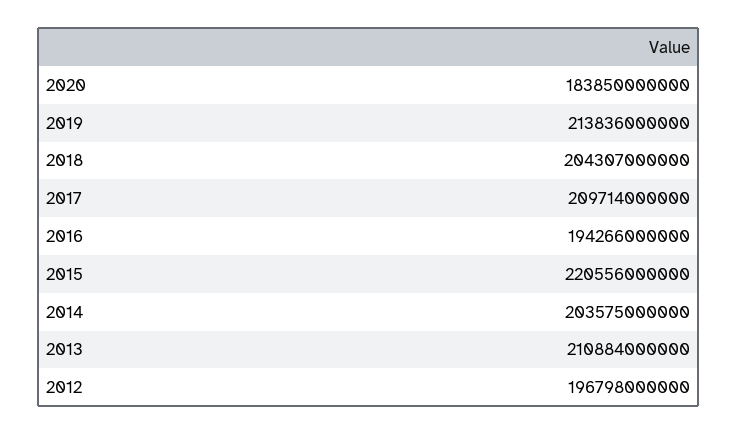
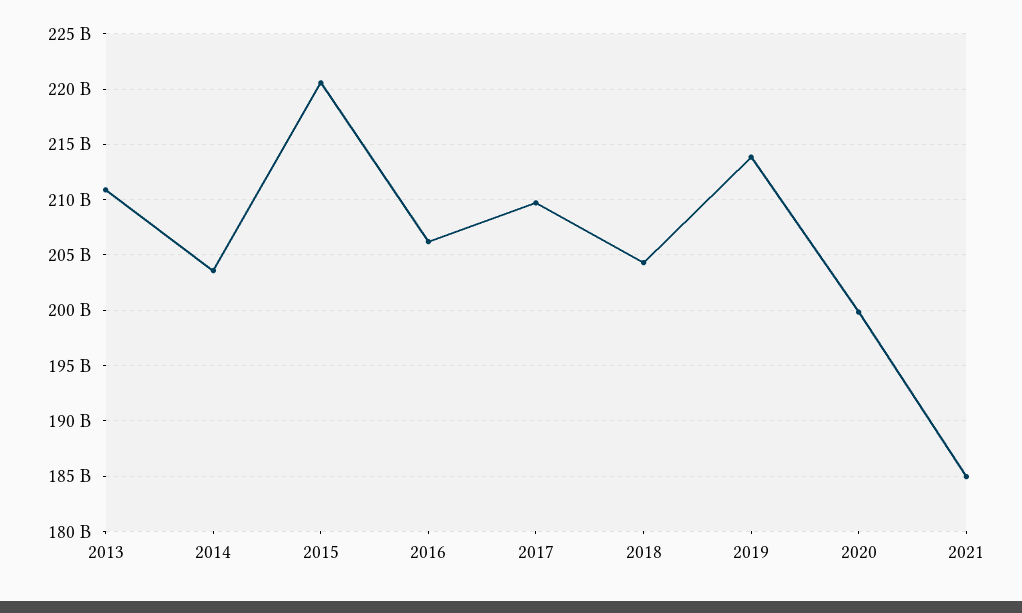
2020: 183850000000 -> 200000000000
2016: 194266000000 -> 206000000000
2012: 196798000000 -> none
2021: none -> 185000000000

